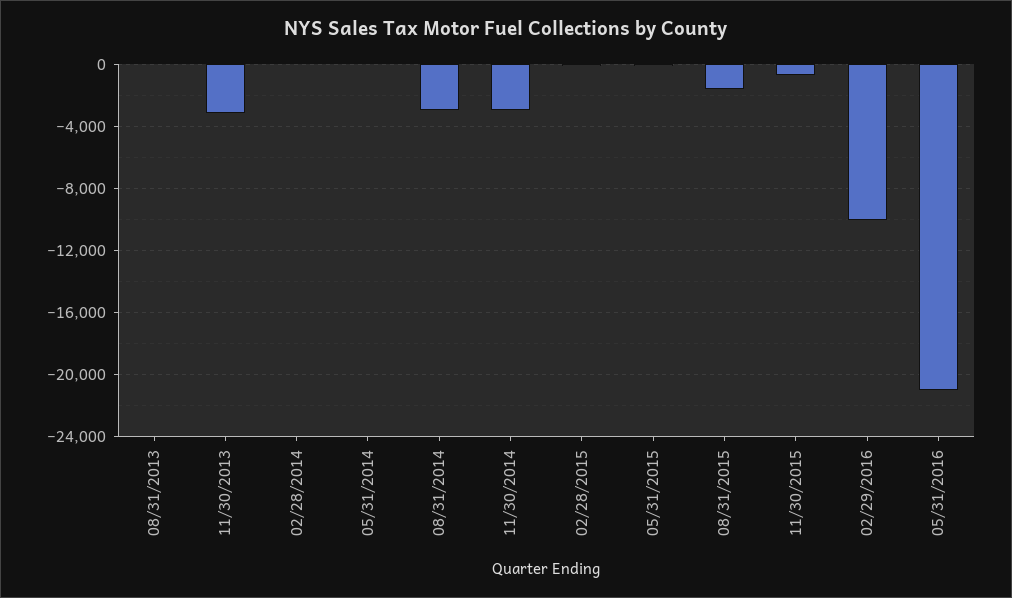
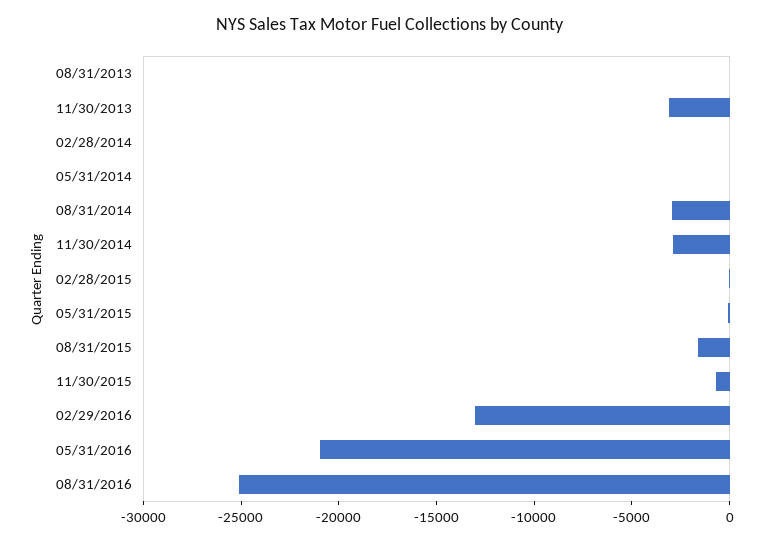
02/29/2016: -10000 -> -13000
08/31/2016: none -> -25000

